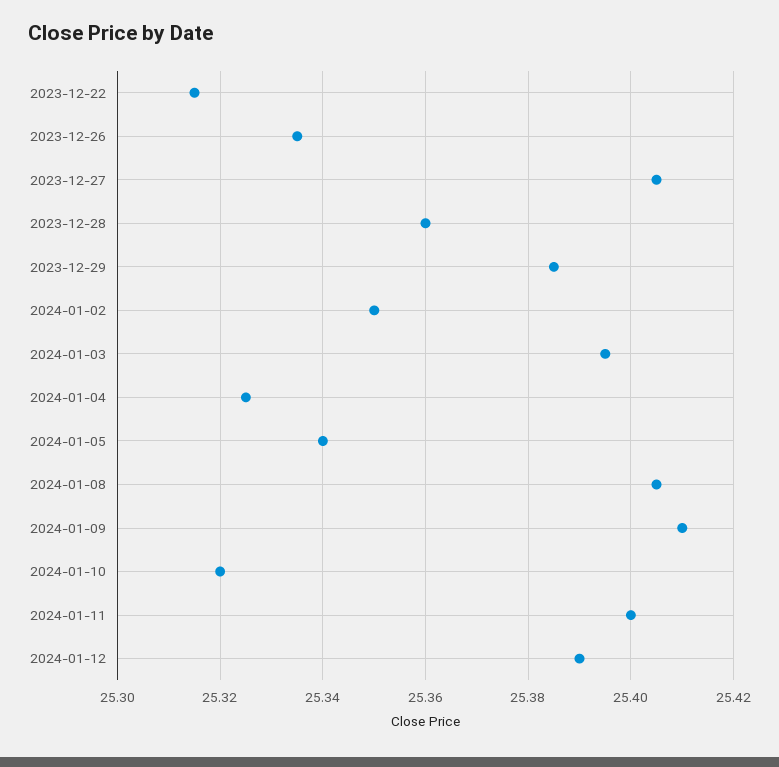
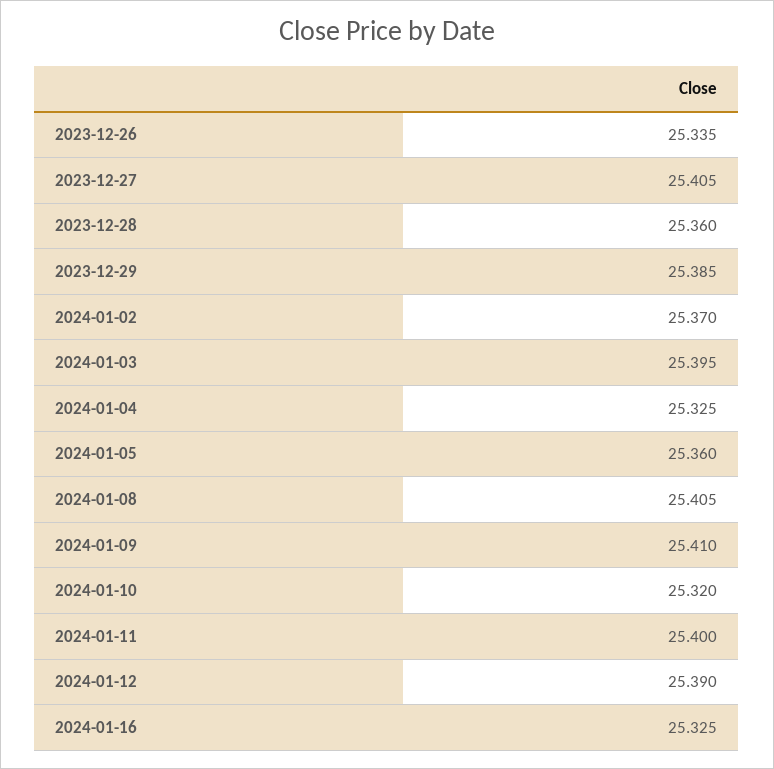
2023-12-22: 25.315 -> none
2024-01-02: 25.35 -> 25.37
2024-01-05: 25.34 -> 25.36
2024-01-16: none -> 25.325

